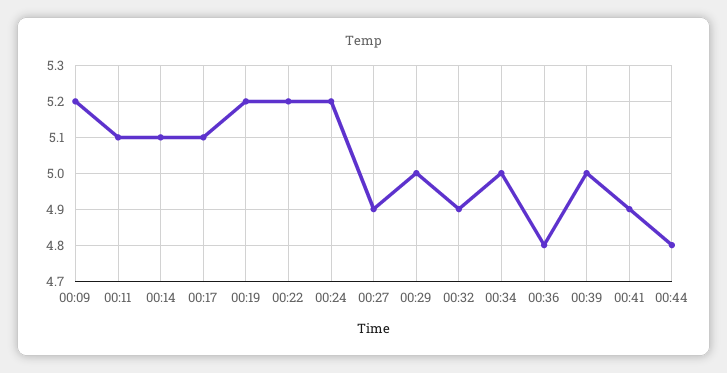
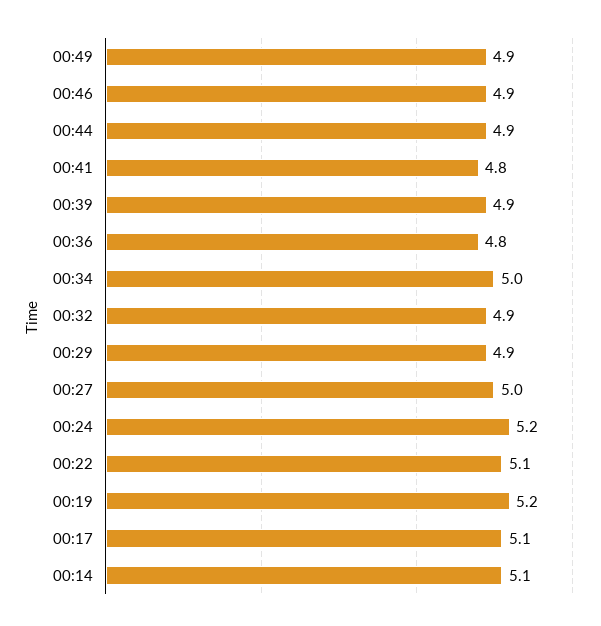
00:09: 5.2 -> none
00:11: 5.1 -> none
00:22: 5.2 -> 5.1
00:27: 4.9 -> 5
00:29: 5 -> 4.9
00:39: 5 -> 4.9
00:41: 4.9 -> 4.8
00:44: 4.8 -> 4.9
00:49: none -> 4.9
00:46: none -> 4.9

